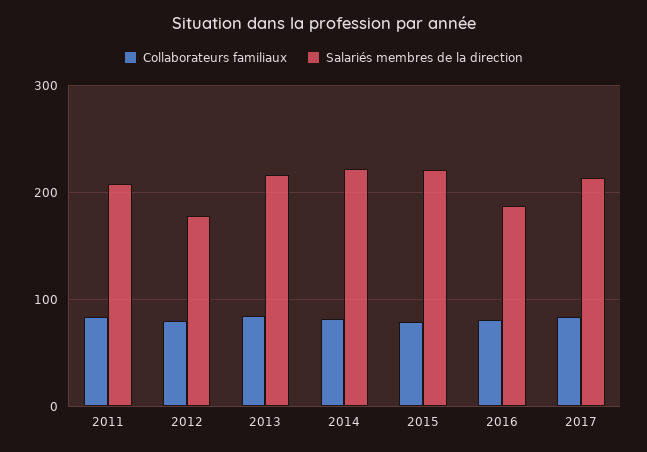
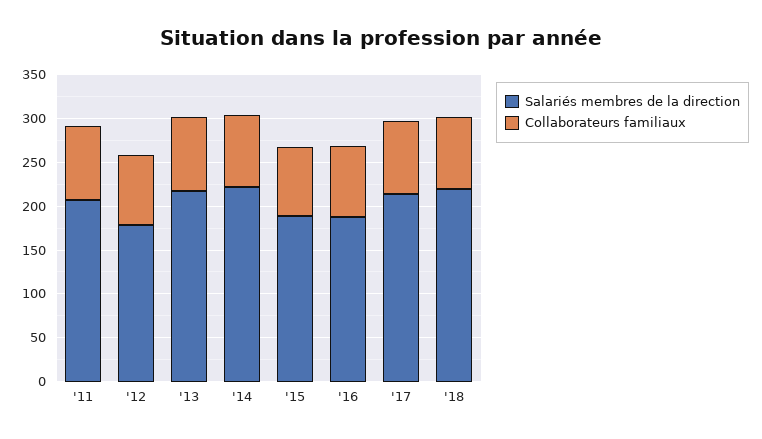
Salariés membres de la direction, 2015: 220 -> 190
Salariés membres de la direction, '18: none -> 220
Collaborateurs familiaux, '18: none -> 80

